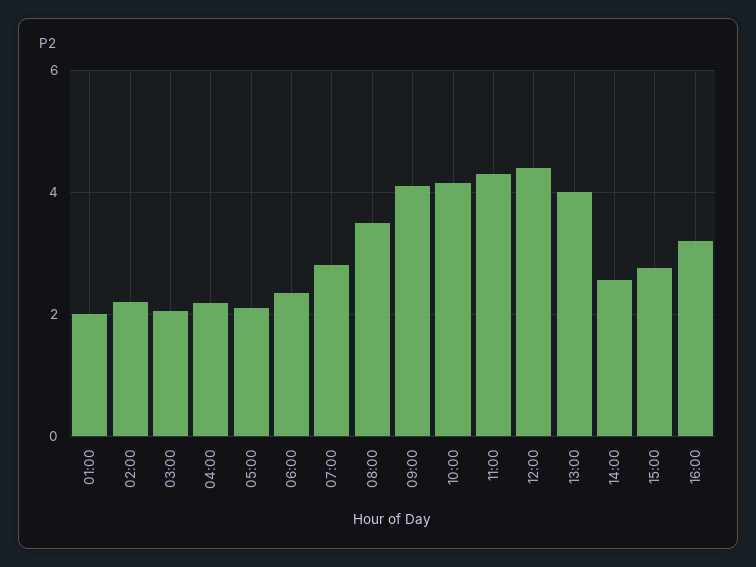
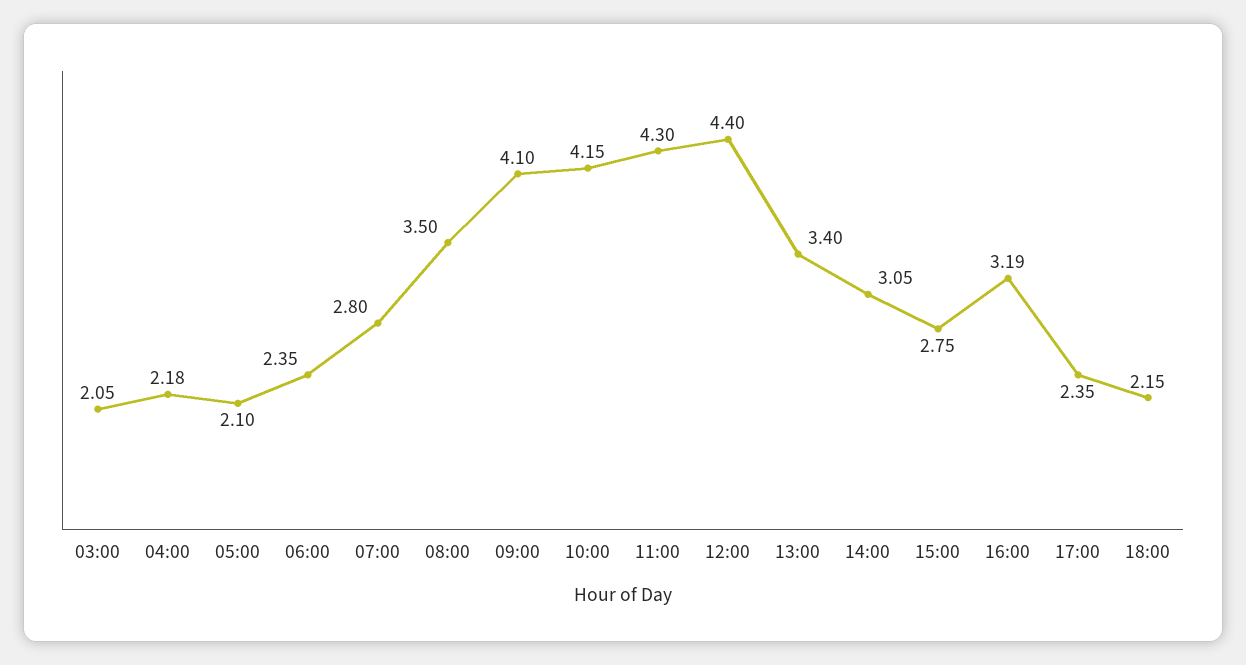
01:00: 2 -> none
02:00: 2.2 -> none
13:00: 4 -> 3.4
14:00: 2.6 -> 3.05
17:00: none -> 2.35
18:00: none -> 2.15

